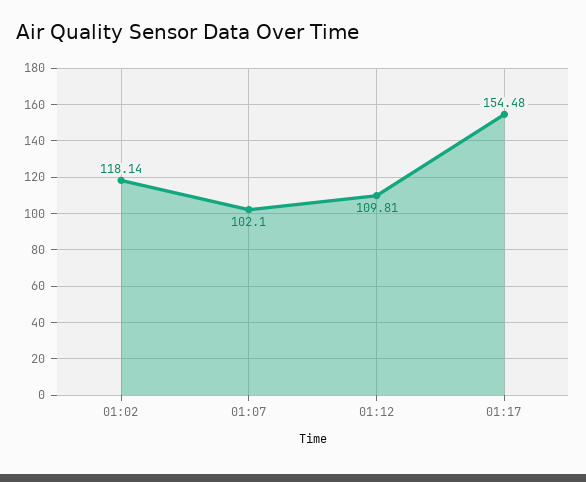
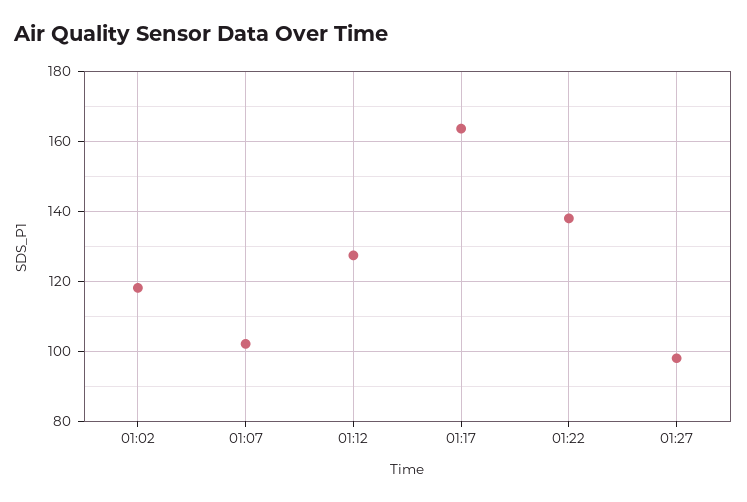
01:12: 109.81 -> 128
01:17: 154.48 -> 164
01:22: none -> 138
01:27: none -> 98

